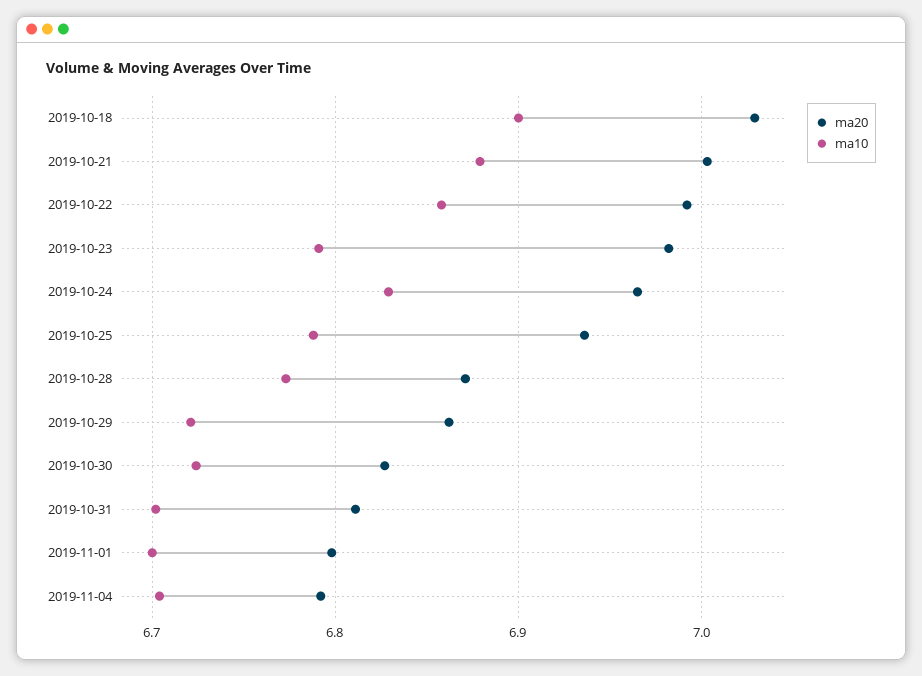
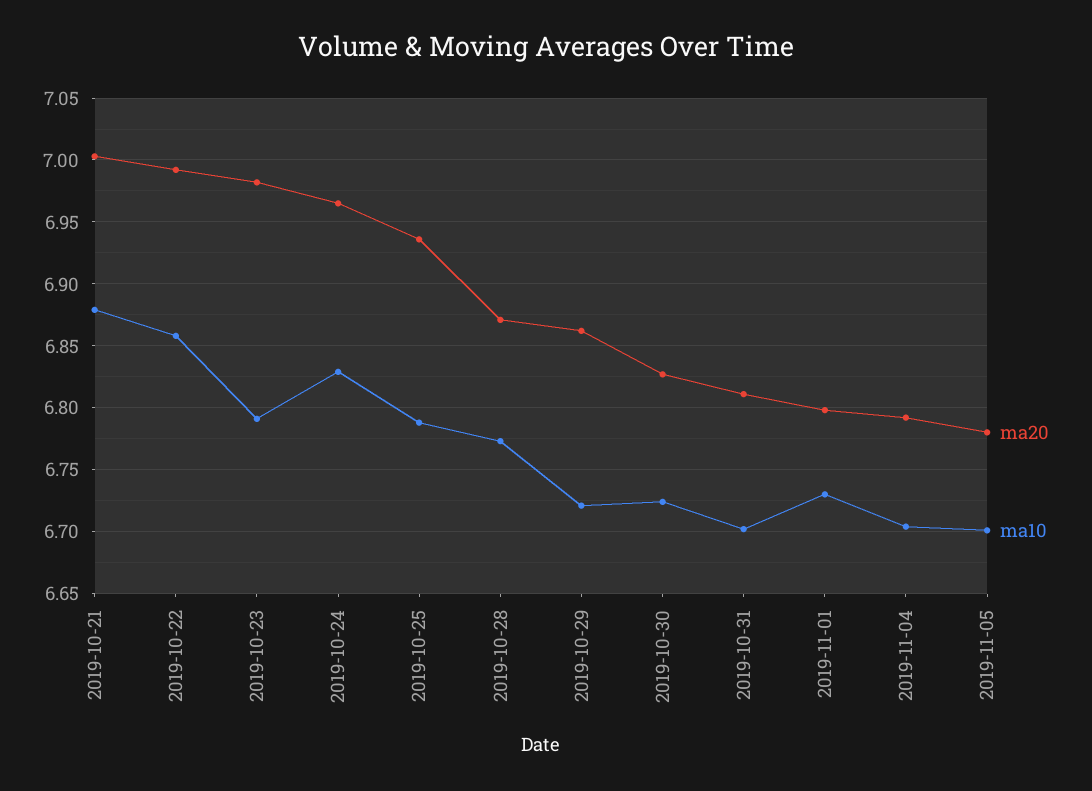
ma20, 2019-10-18: 7.03 -> none
ma10, 2019-10-18: 6.9 -> none
ma10, 2019-11-01: 6.7 -> 6.73
ma20, 2019-11-05: none -> 6.78
ma10, 2019-11-05: none -> 6.7

